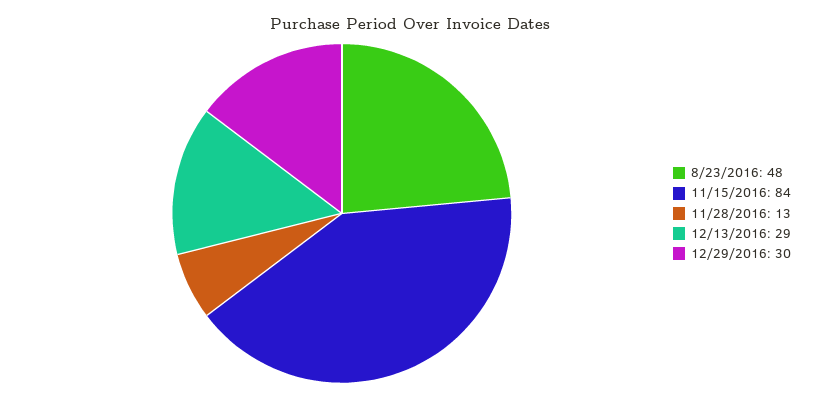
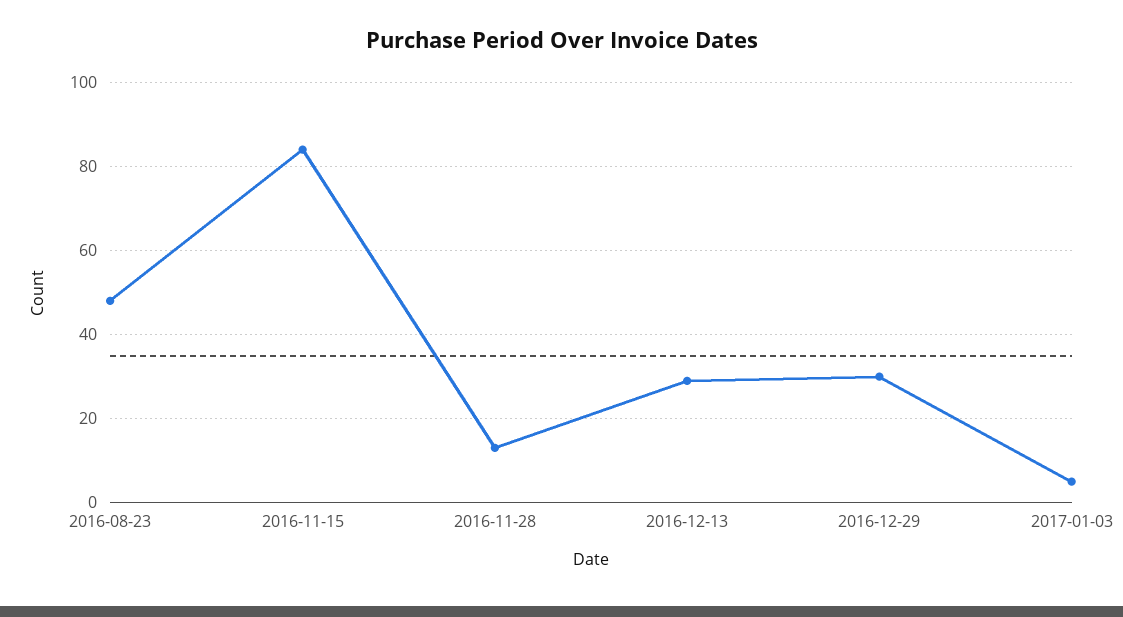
2017-01-03: none -> 5

